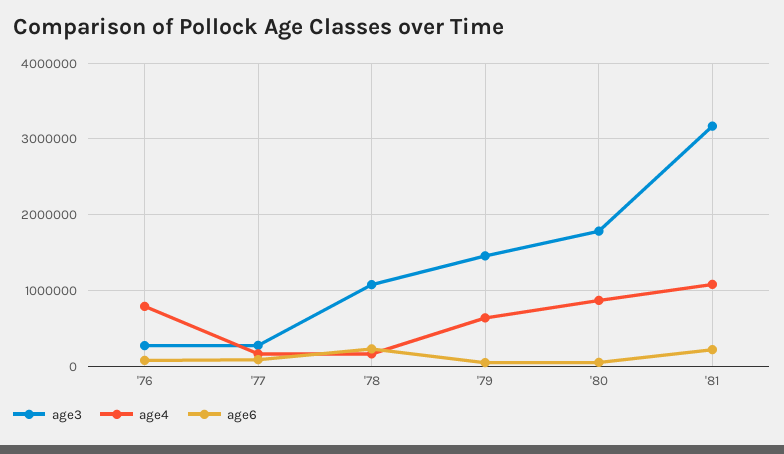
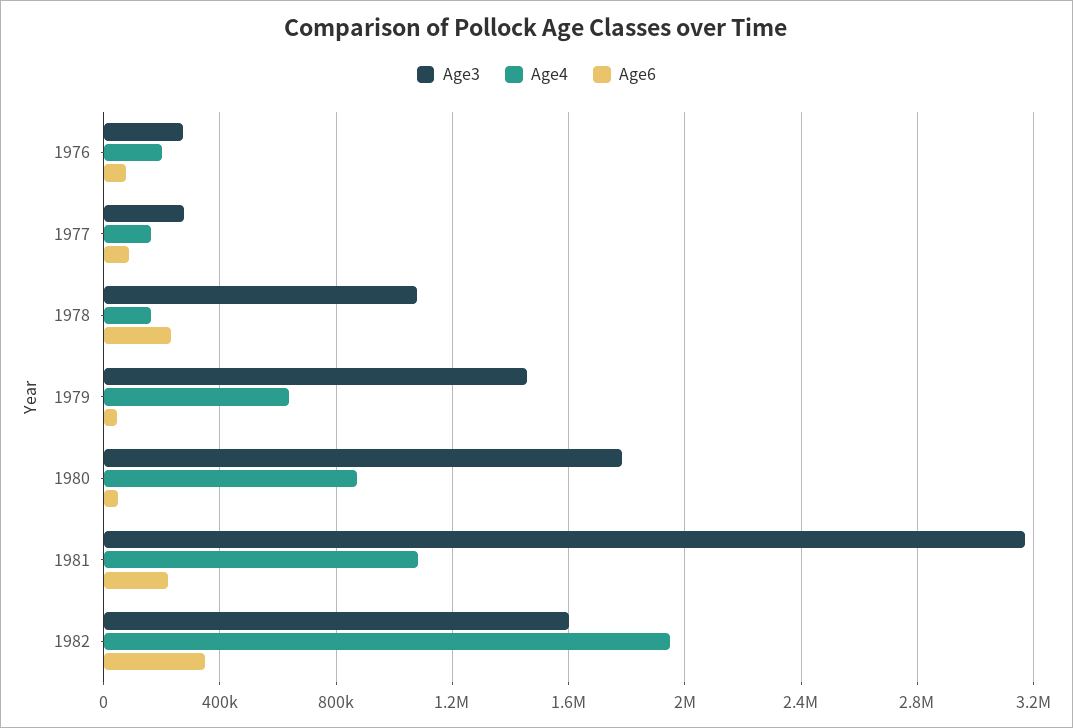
age4, '76: 800000 -> 200000
age3, 1982: none -> 1600000
age4, 1982: none -> 1950000
age6, 1982: none -> 350000

